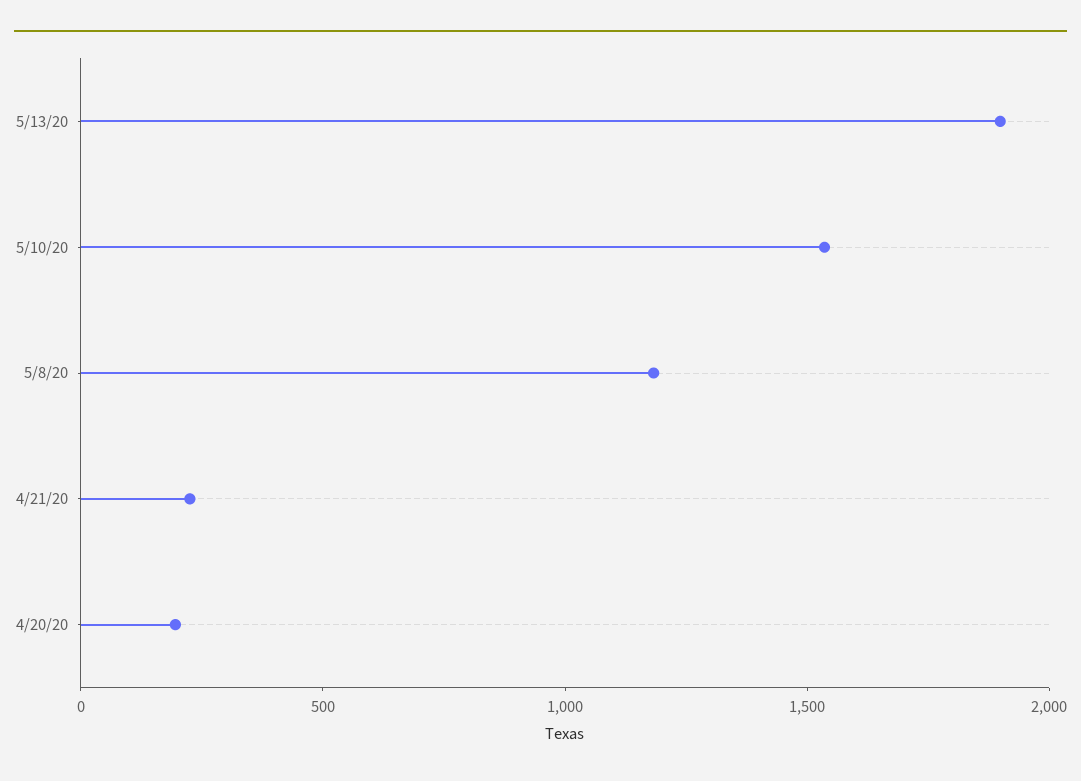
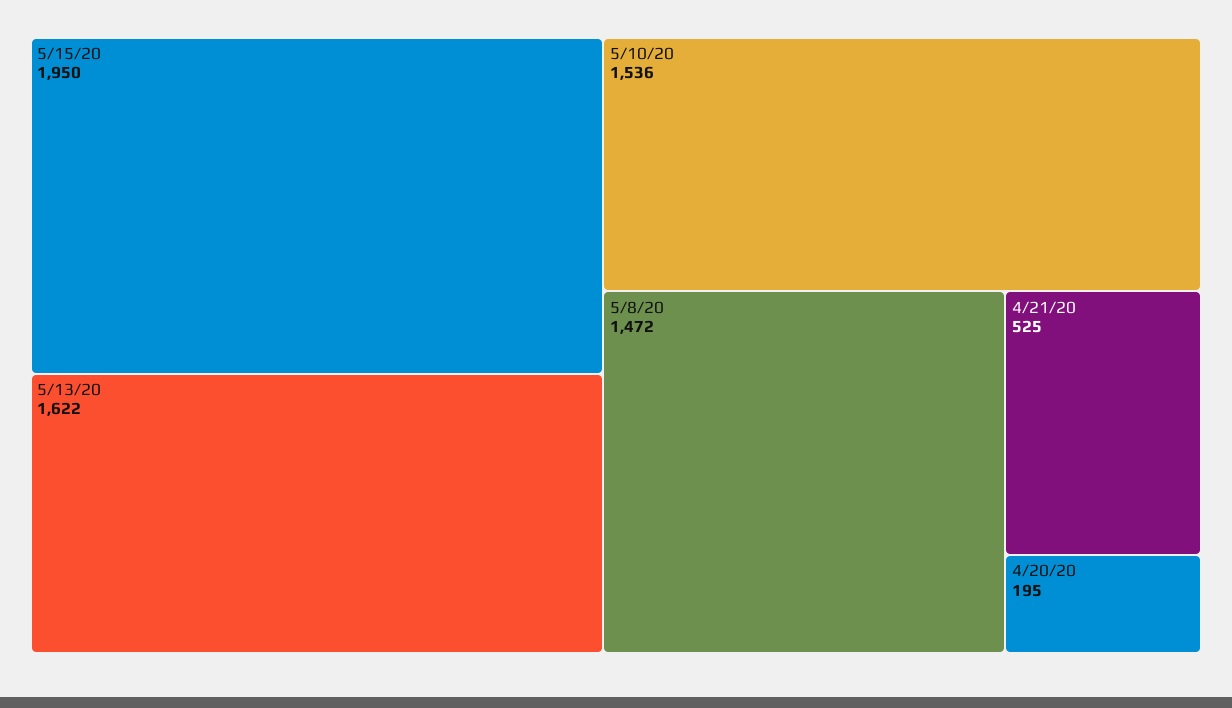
5/13/20: 1900 -> 1622
5/8/20: 1200 -> 1472
4/21/20: 200 -> 525
5/15/20: none -> 1950

